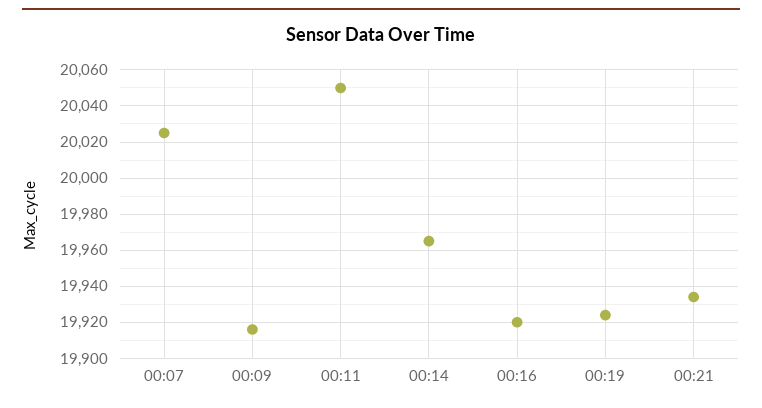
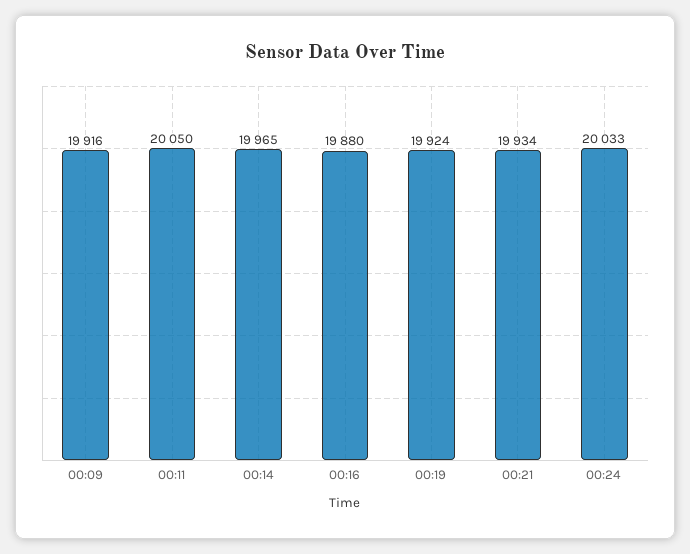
00:07: 20025 -> none
00:16: 19920 -> 19880
00:24: none -> 20033

